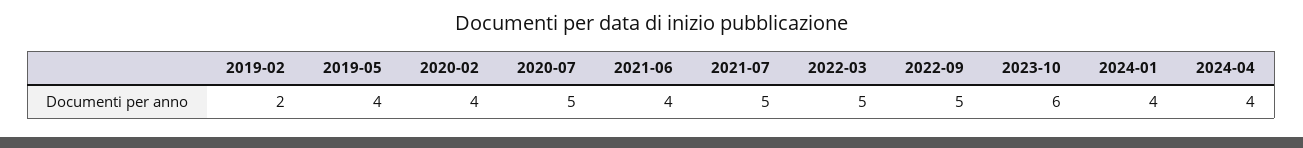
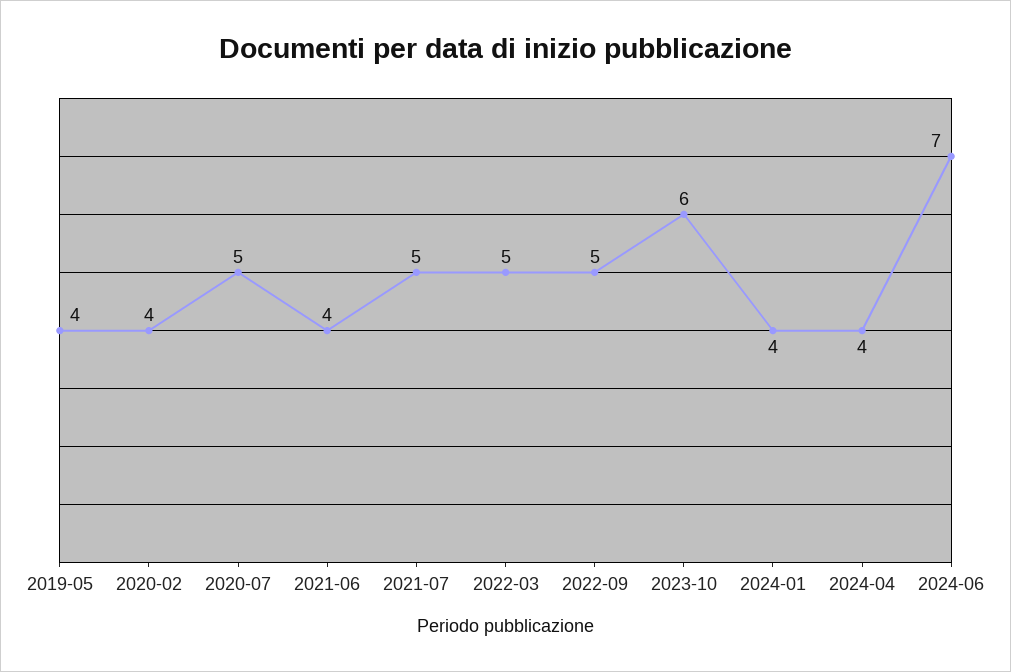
2019-02: 2 -> none
2024-06: none -> 7

